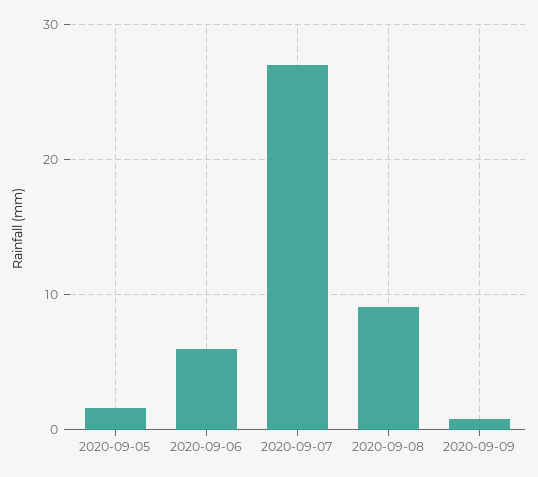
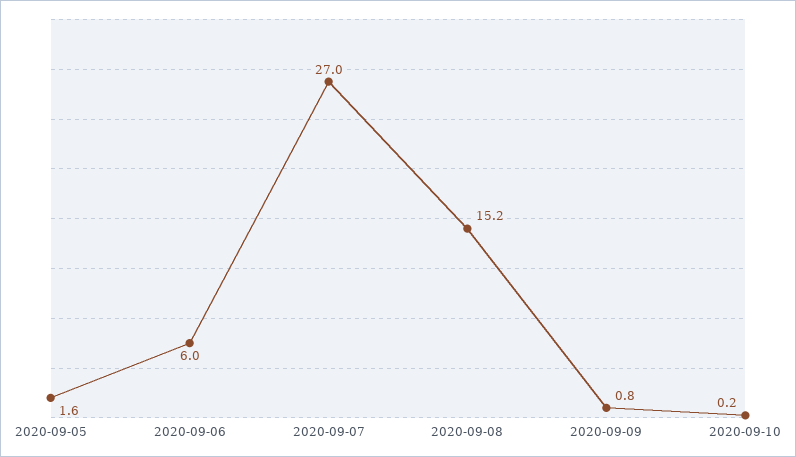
2020-09-08: 9 -> 15.2
2020-09-10: none -> 0.2

